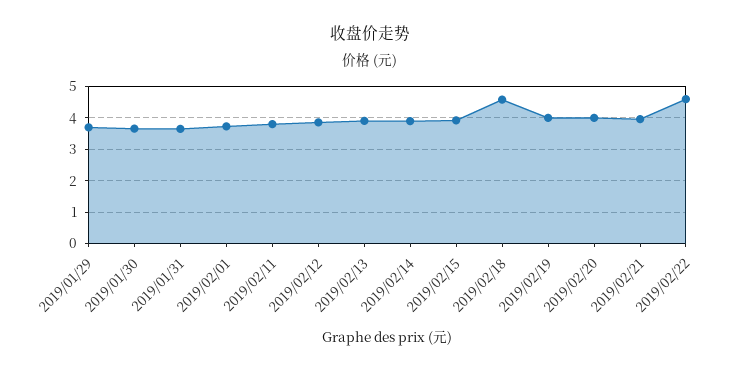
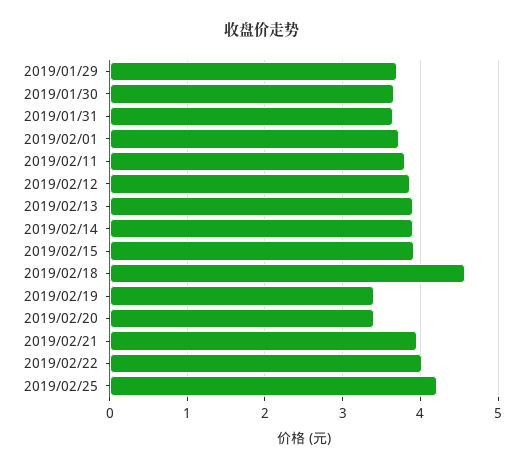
2019/02/19: 4 -> 3.4
2019/02/20: 4 -> 3.4
2019/02/22: 4.6 -> 4
2019/02/25: none -> 4.2

